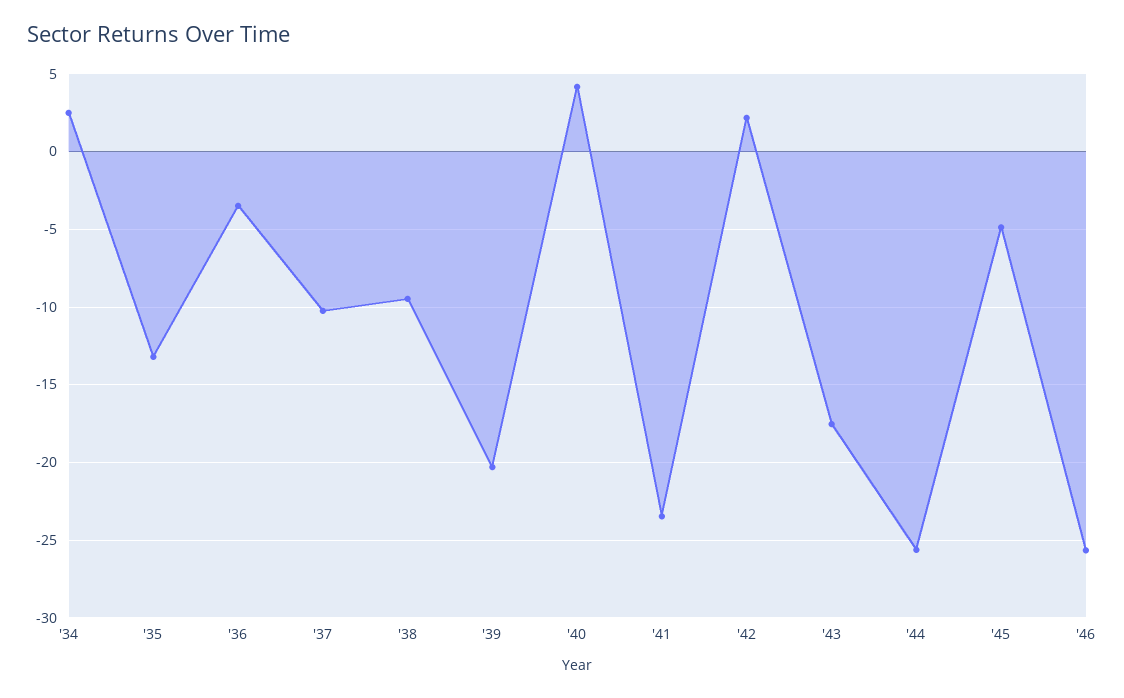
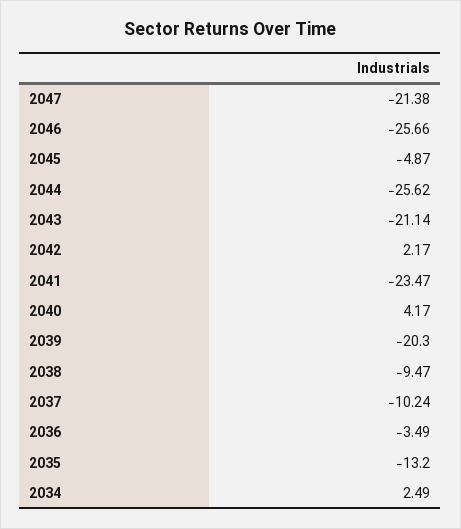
'43: -17.5 -> -21.14
2047: none -> -21.38

